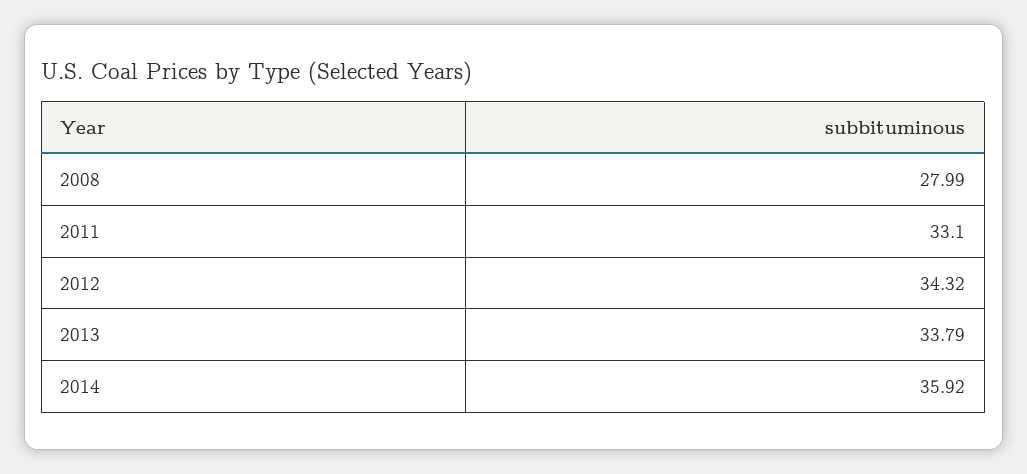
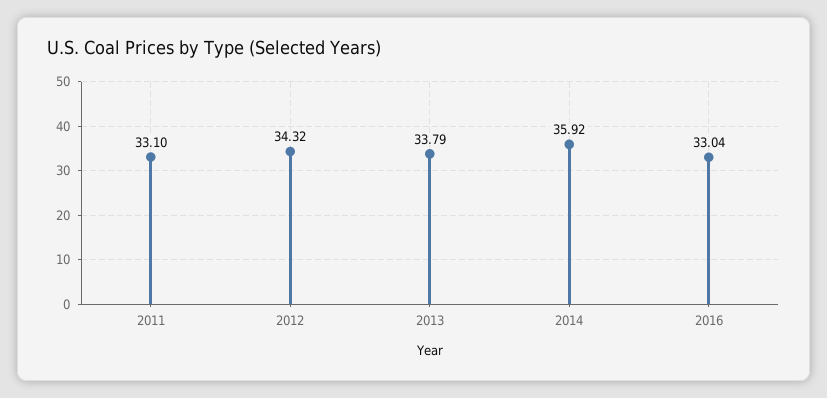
2008: 27.99 -> none
2016: none -> 33.04

